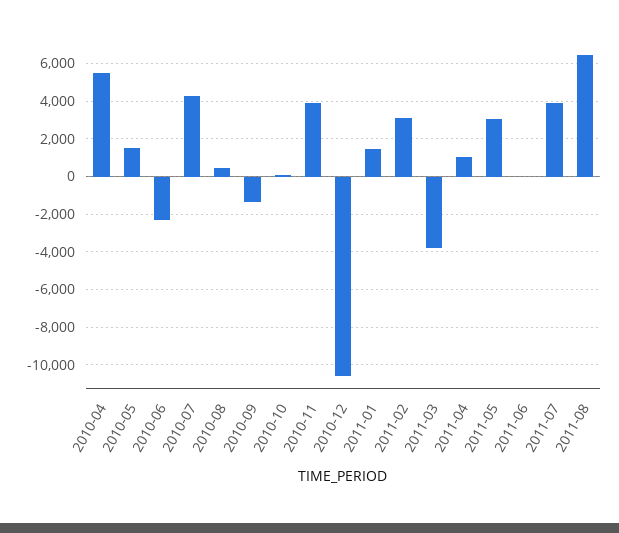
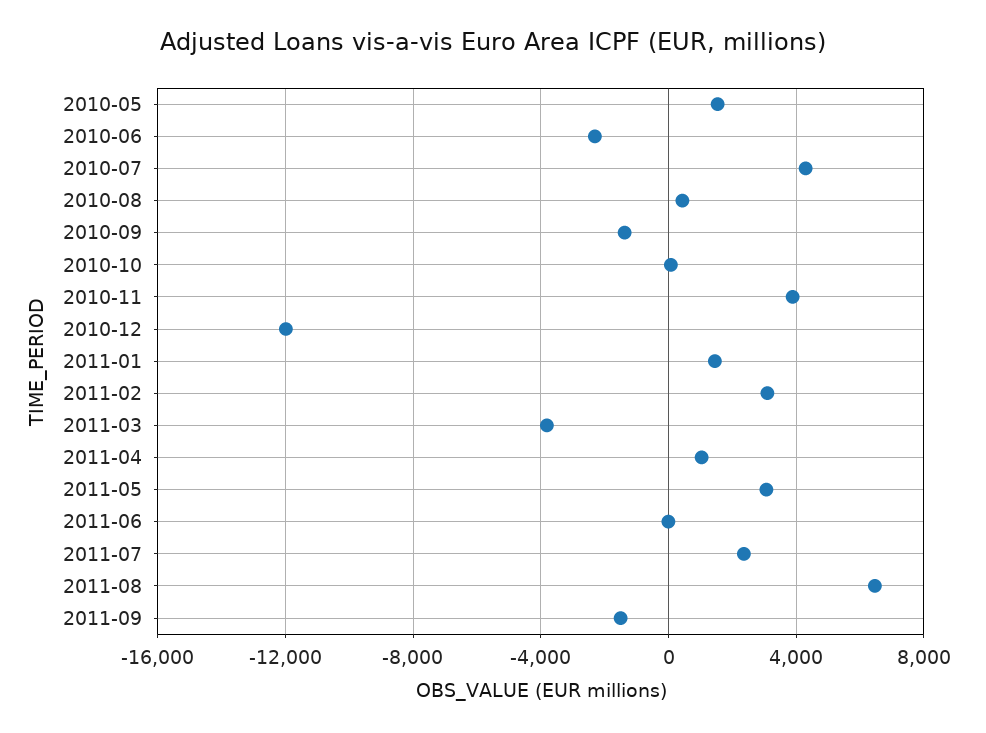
2010-04: 5500 -> none
2010-12: -10500 -> -12000
2011-07: 4000 -> 2500
2011-09: none -> -1500

